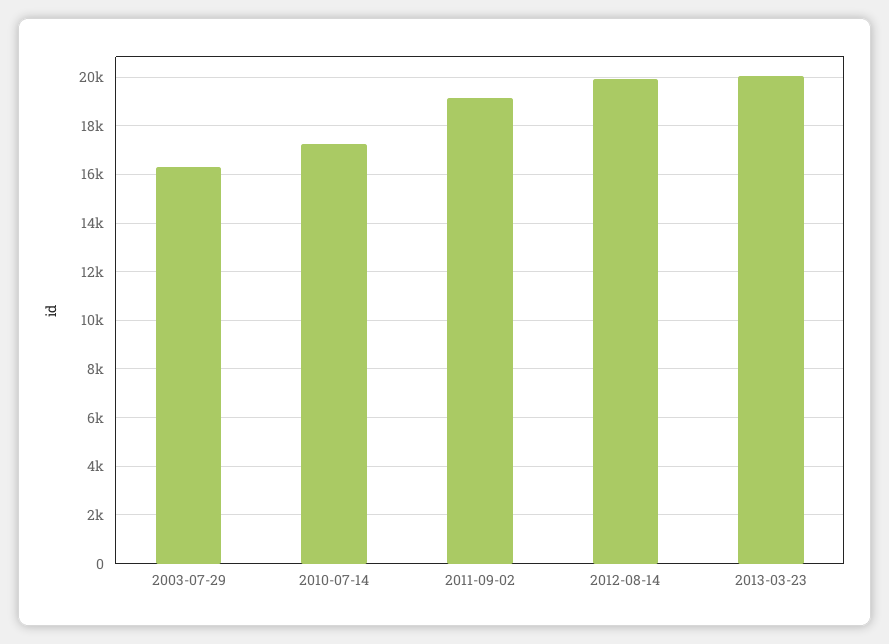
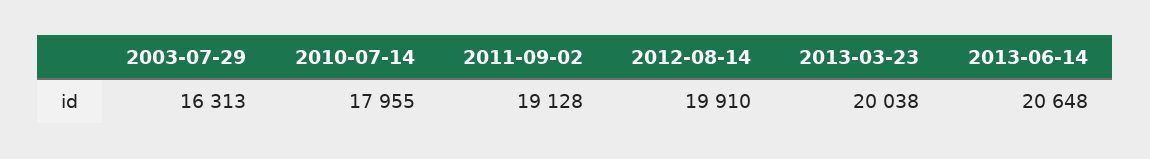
2010-07-14: 17250 -> 17955
2013-06-14: none -> 20648

